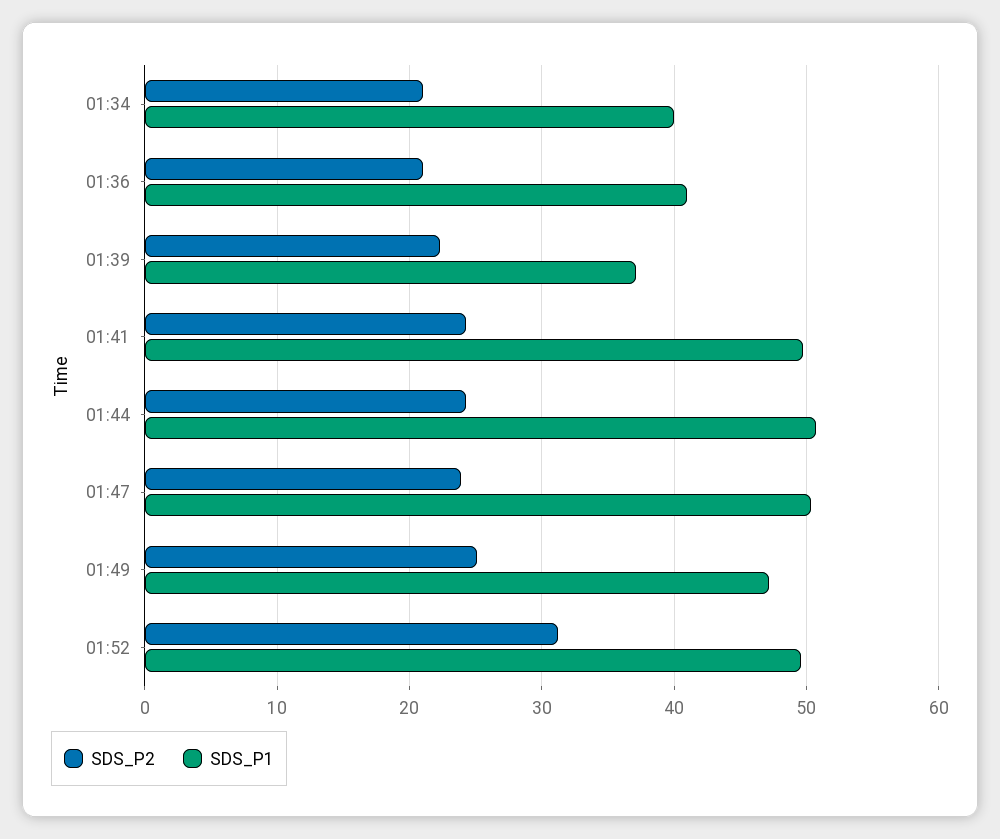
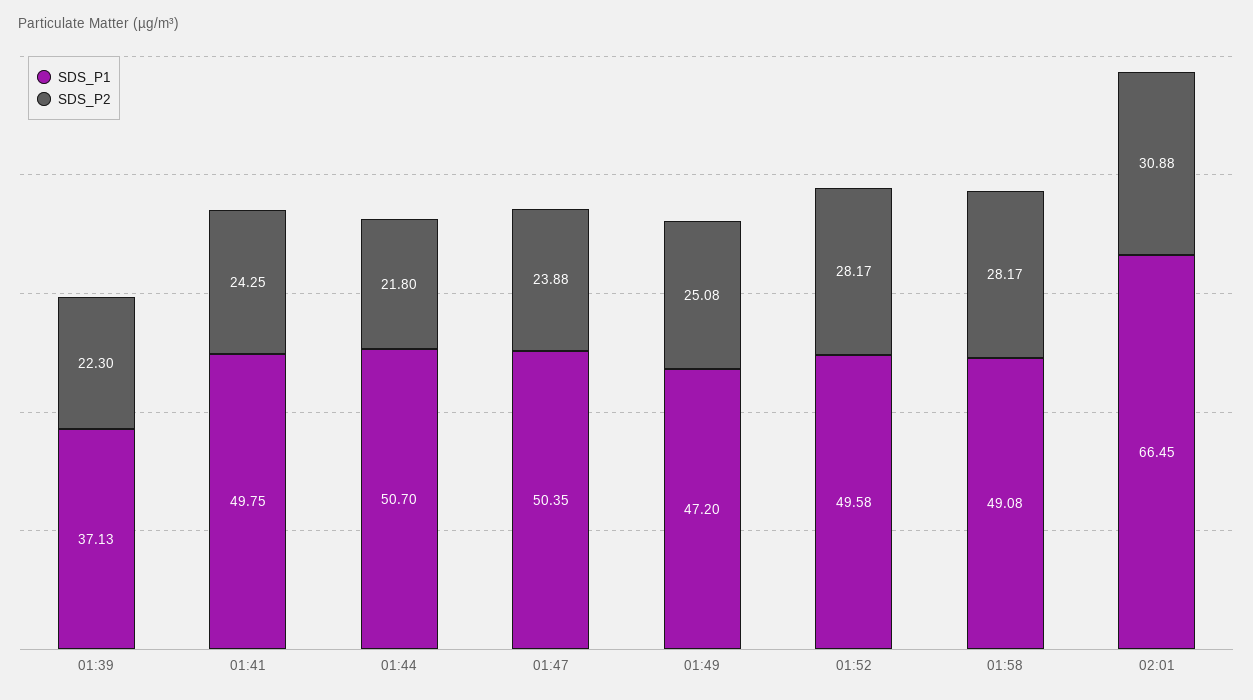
SDS_P2, 01:34: 21 -> none
SDS_P1, 01:34: 40 -> none
SDS_P2, 01:36: 21 -> none
SDS_P1, 01:36: 41 -> none
SDS_P2, 01:44: 24 -> 21.8
SDS_P2, 01:52: 31 -> 28.17
SDS_P1, 01:58: none -> 49.08
SDS_P2, 01:58: none -> 28.17
SDS_P1, 02:01: none -> 66.45
SDS_P2, 02:01: none -> 30.88

